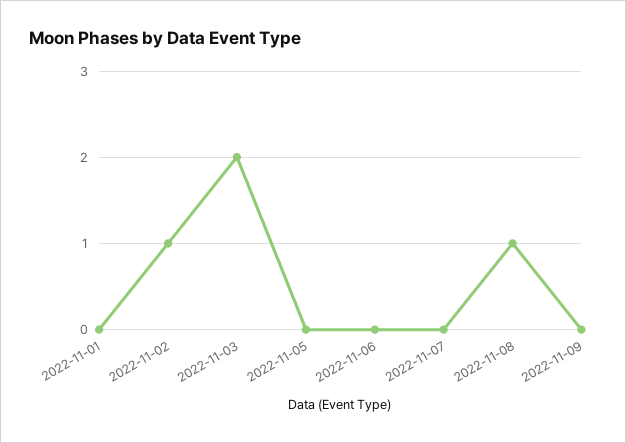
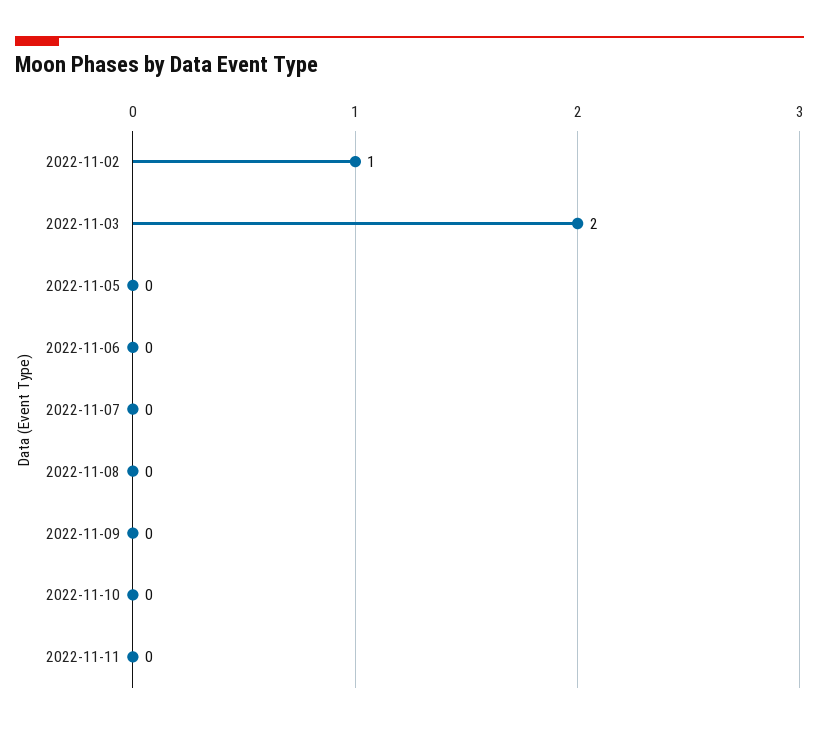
2022-11-01: 0 -> none
2022-11-08: 1 -> 0
2022-11-10: none -> 0
2022-11-11: none -> 0

